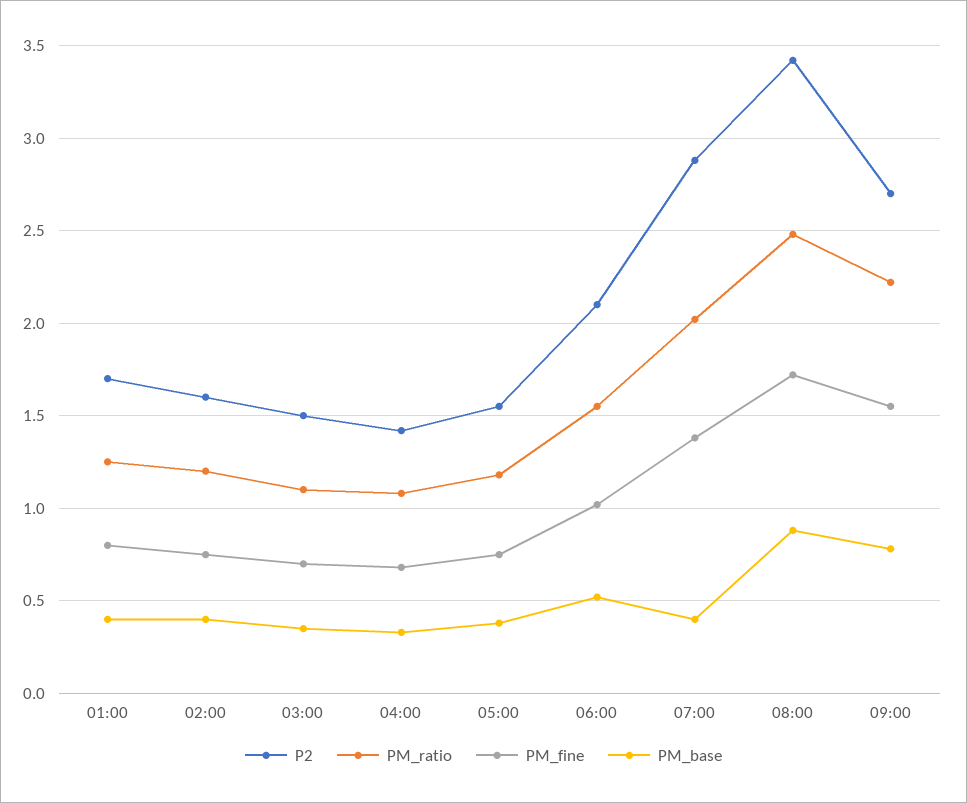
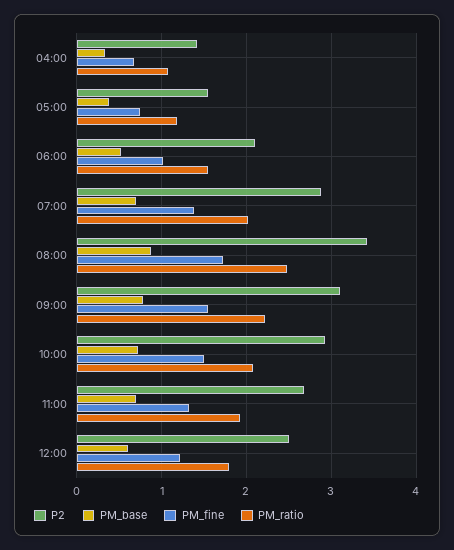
P2, 01:00: 1.7 -> none
PM_ratio, 01:00: 1.25 -> none
PM_fine, 01:00: 0.8 -> none
PM_base, 01:00: 0.4 -> none
P2, 02:00: 1.6 -> none
PM_ratio, 02:00: 1.2 -> none
PM_fine, 02:00: 0.75 -> none
PM_base, 02:00: 0.4 -> none
P2, 03:00: 1.5 -> none
PM_ratio, 03:00: 1.1 -> none
PM_fine, 03:00: 0.7 -> none
PM_base, 03:00: 0.35 -> none
PM_base, 07:00: 0.4 -> 0.7
P2, 09:00: 2.7 -> 3.1
P2, 10:00: none -> 2.9
PM_base, 10:00: none -> 0.7
PM_fine, 10:00: none -> 1.5
PM_ratio, 10:00: none -> 2.1
P2, 11:00: none -> 2.7
PM_base, 11:00: none -> 0.7
PM_fine, 11:00: none -> 1.3
PM_ratio, 11:00: none -> 1.9
P2, 12:00: none -> 2.5
PM_base, 12:00: none -> 0.6
PM_fine, 12:00: none -> 1.2
PM_ratio, 12:00: none -> 1.8

